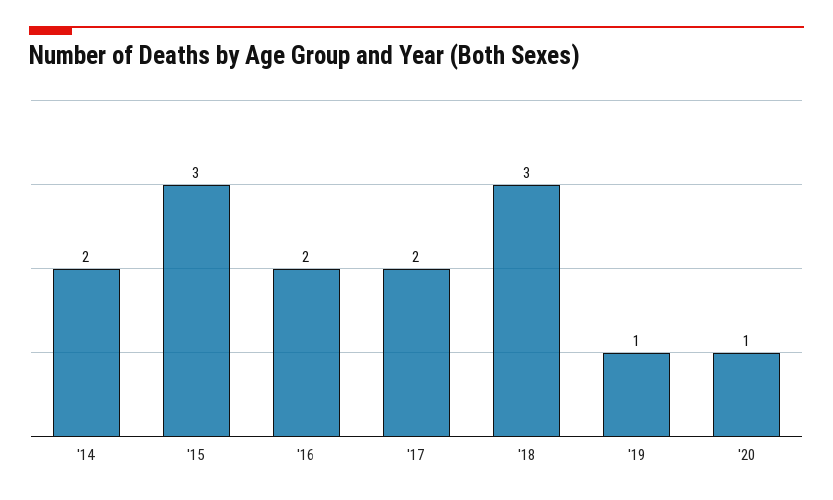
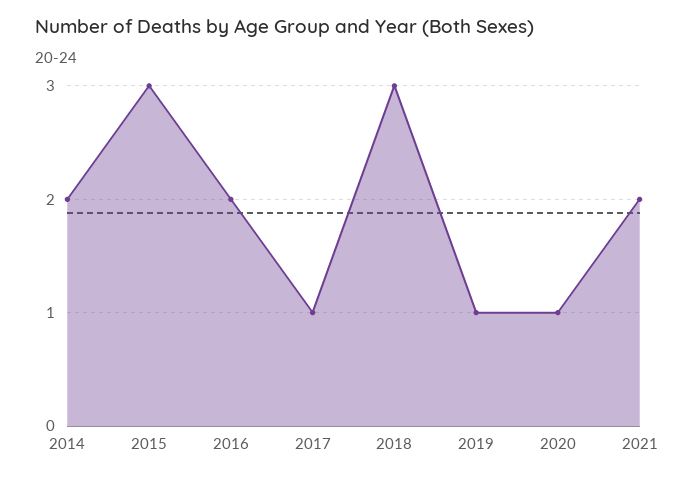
'17: 2 -> 1
2021: none -> 2

